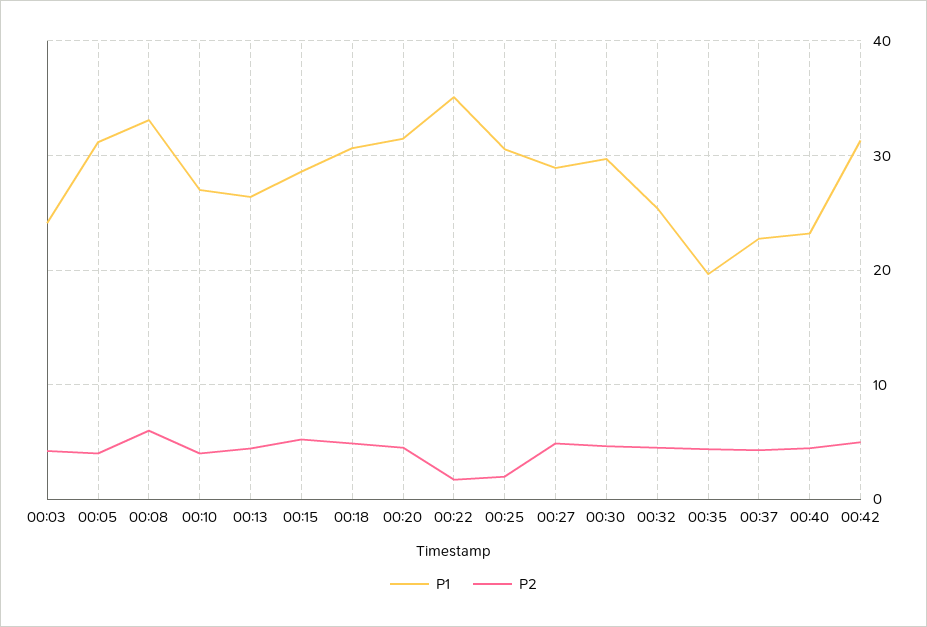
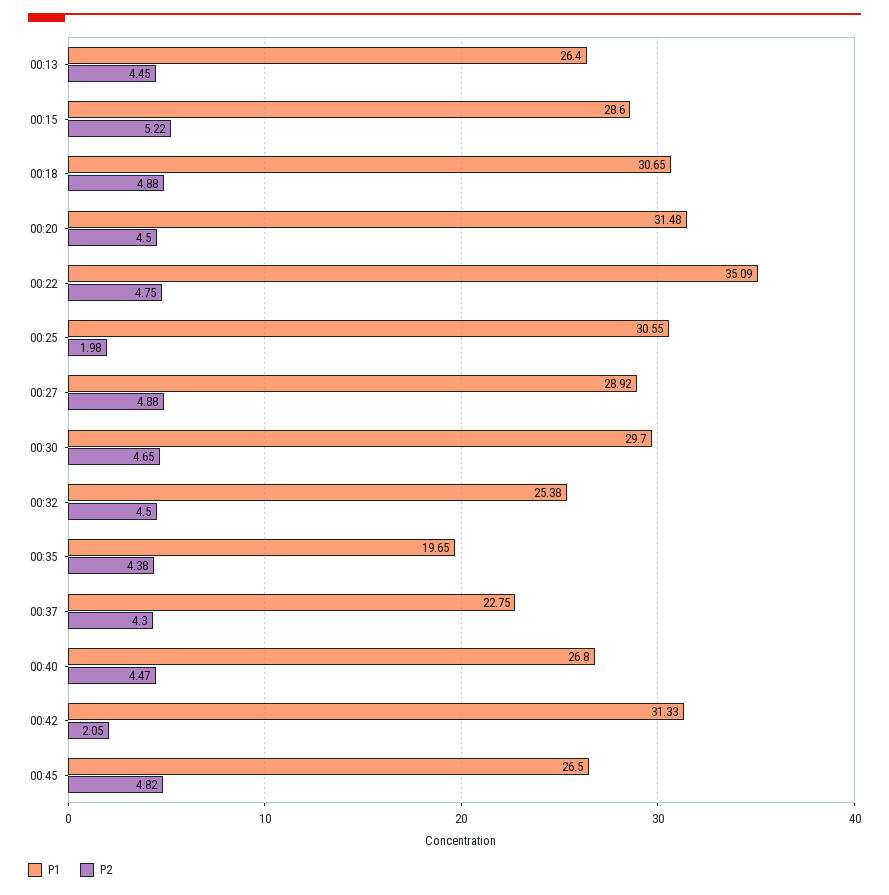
P1, 00:03: 24 -> none
P2, 00:03: 4 -> none
P1, 00:05: 31 -> none
P2, 00:05: 4 -> none
P1, 00:08: 33 -> none
P2, 00:08: 6 -> none
P1, 00:10: 27 -> none
P2, 00:10: 4 -> none
P2, 00:22: 2 -> 4.75
P1, 00:40: 23 -> 26.8
P2, 00:42: 5 -> 2.05
P1, 00:45: none -> 26.5
P2, 00:45: none -> 4.82

